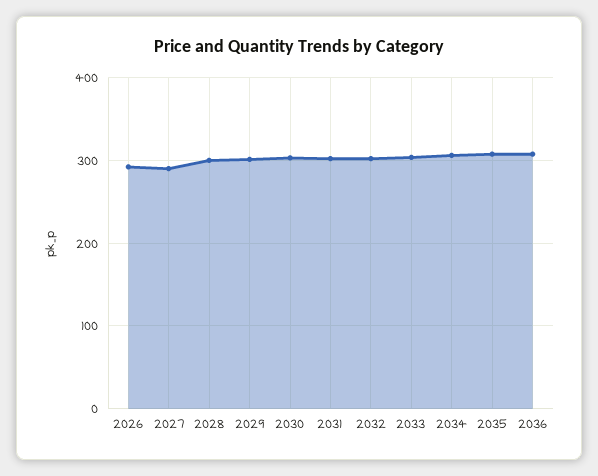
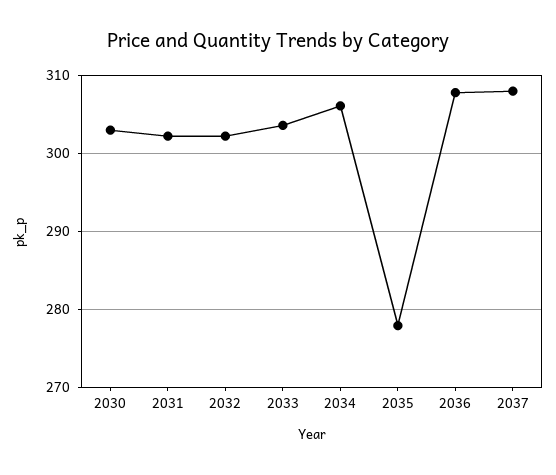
2026: 290 -> none
2027: 290 -> none
2028: 300 -> none
2029: 300 -> none
2035: 310 -> 278
2037: none -> 308

